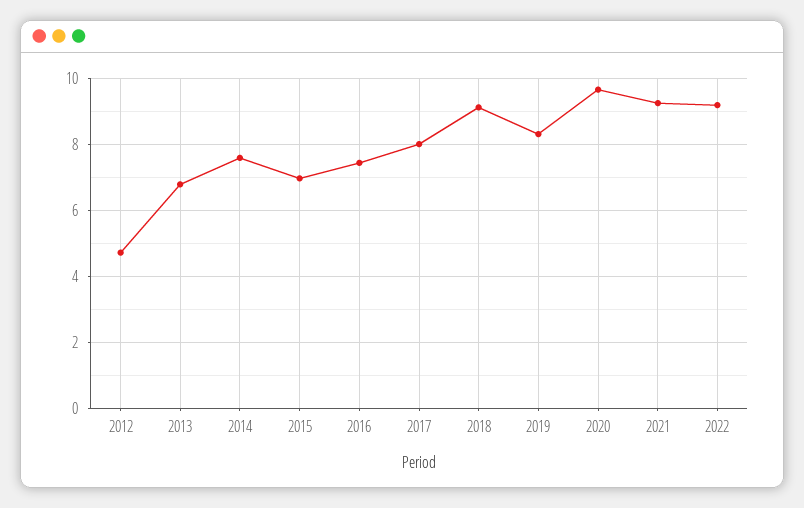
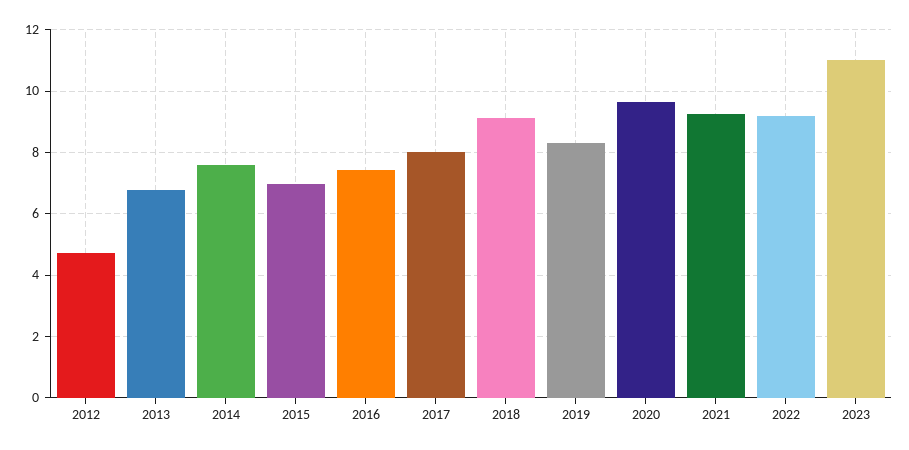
2023: none -> 11

